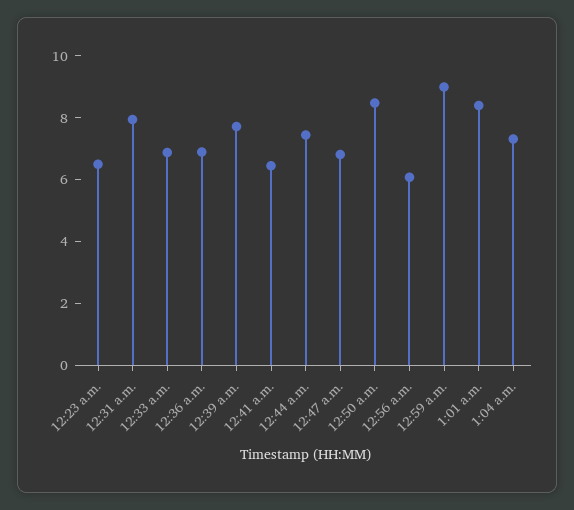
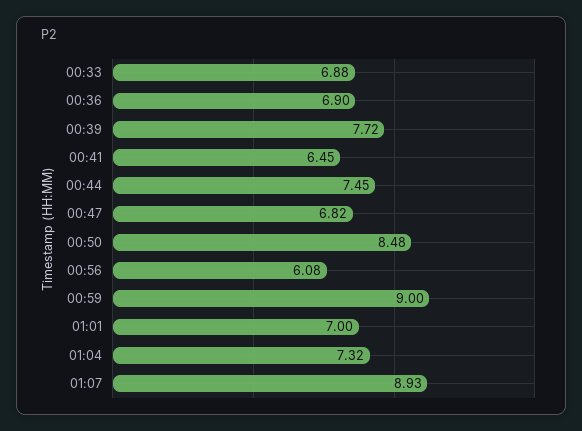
12:23 a.m.: 6.5 -> none
12:31 a.m.: 8 -> none
1:01 a.m.: 8.5 -> 7
01:07: none -> 8.93

